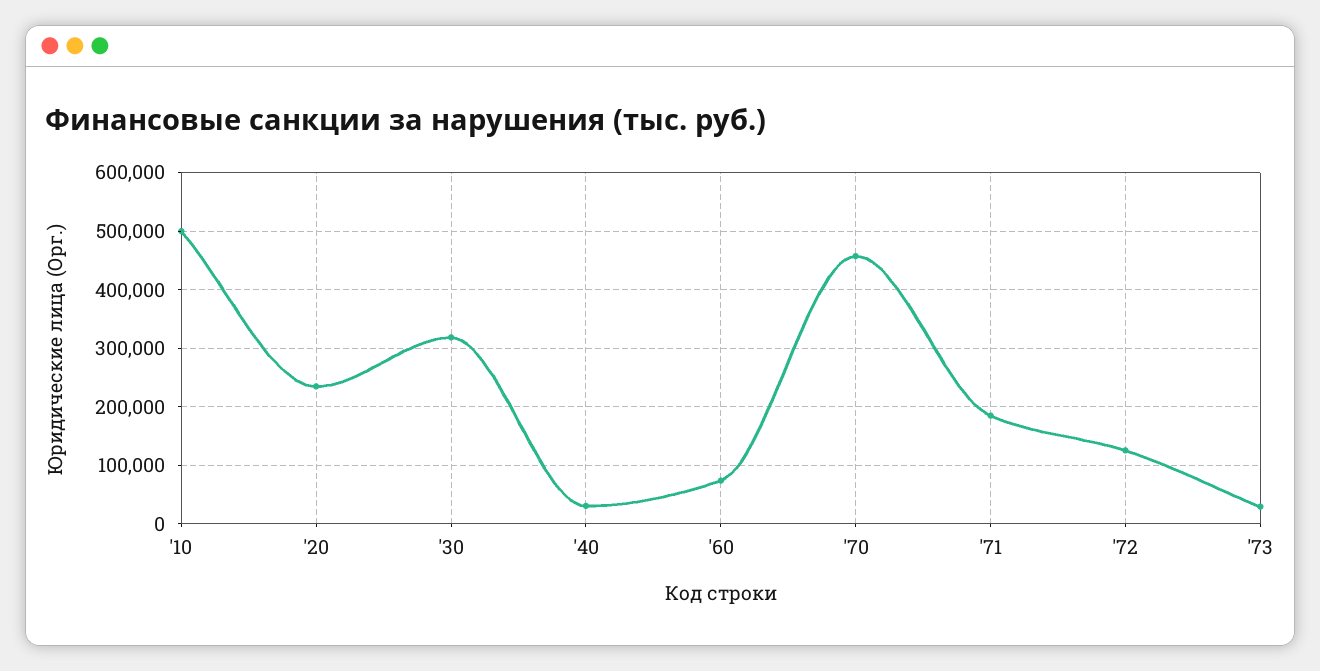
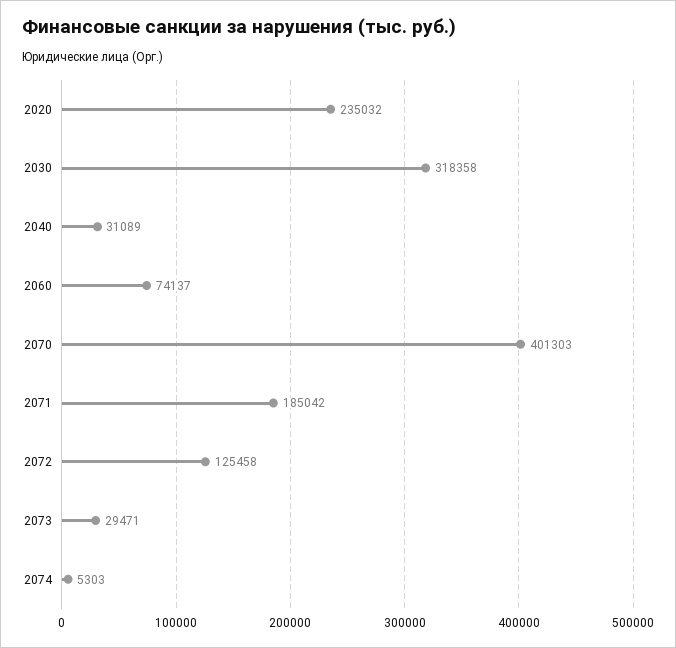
'10: 500000 -> none
'70: 460000 -> 401303
2074: none -> 5303

